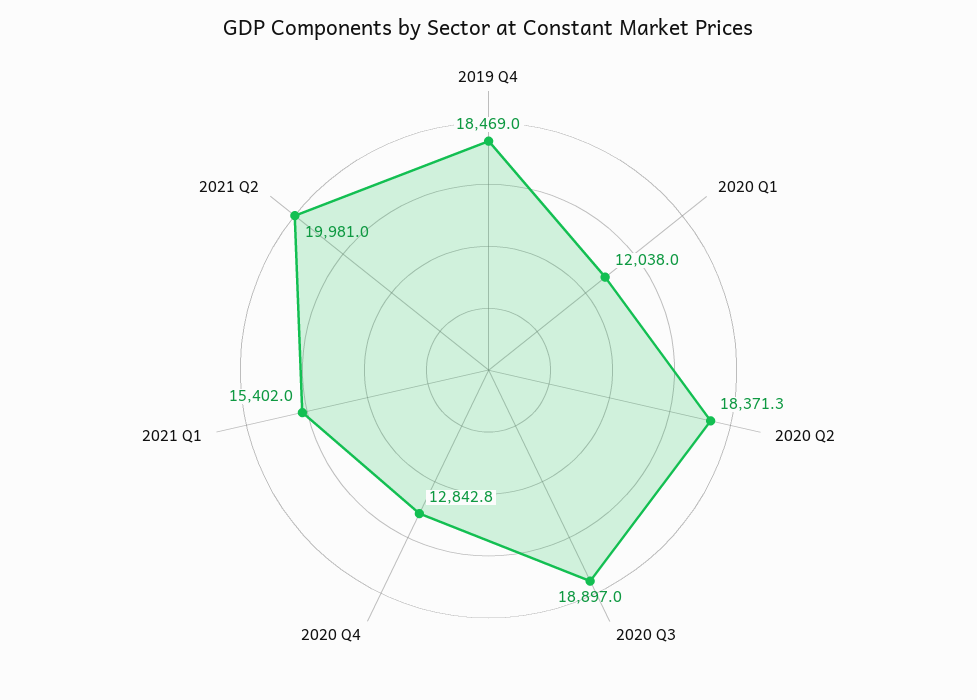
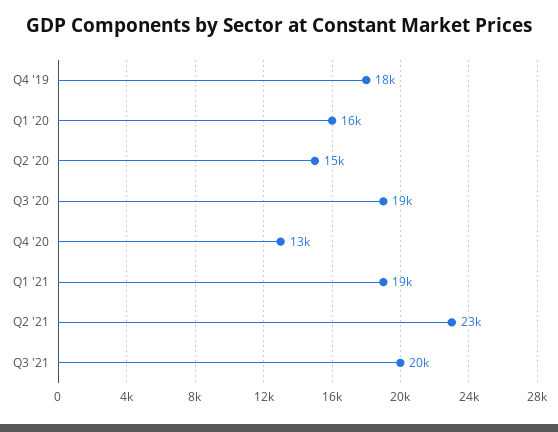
2020 Q1: 12038 -> 16000
2020 Q2: 18371.3 -> 15000
2021 Q1: 15402 -> 19000
2021 Q2: 19981 -> 23000
Q3 '21: none -> 20000

